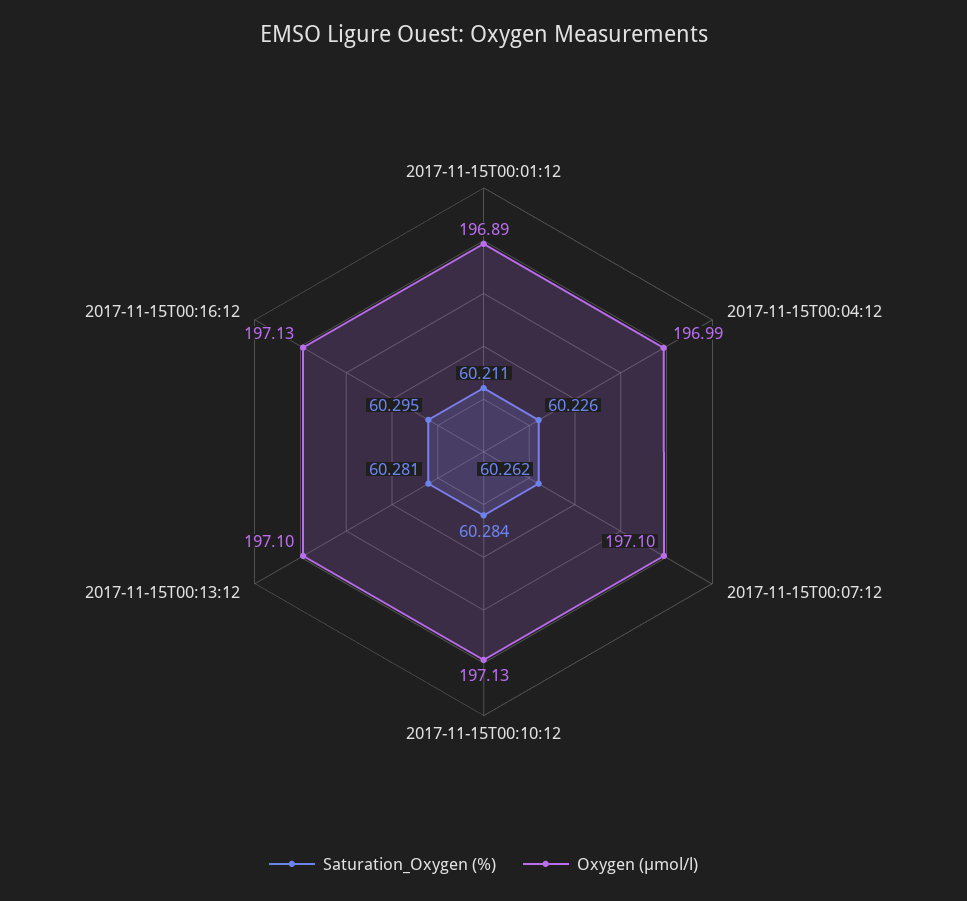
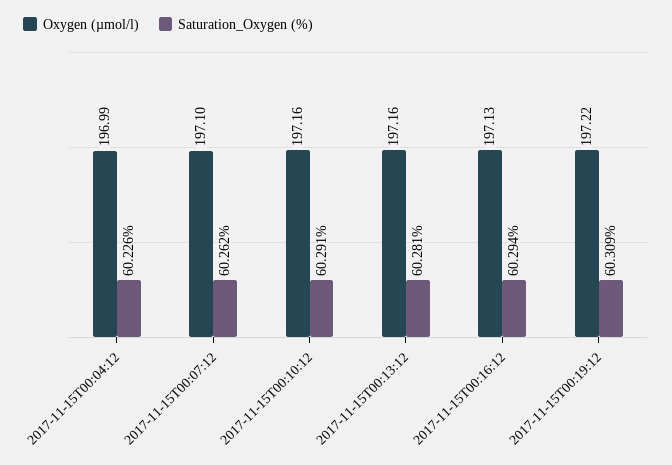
Saturation_Oxygen (%), 2017-11-15T00:01:12: 60.211 -> none
Oxygen (µmol/l), 2017-11-15T00:01:12: 196.89 -> none
Saturation_Oxygen (%), 2017-11-15T00:10:12: 60.284 -> 60.291
Oxygen (µmol/l), 2017-11-15T00:10:12: 197.13 -> 197.16
Oxygen (µmol/l), 2017-11-15T00:13:12: 197.1 -> 197.16
Saturation_Oxygen (%), 2017-11-15T00:16:12: 60.295 -> 60.294
Oxygen (µmol/l), 2017-11-15T00:19:12: none -> 197.22
Saturation_Oxygen (%), 2017-11-15T00:19:12: none -> 60.309

